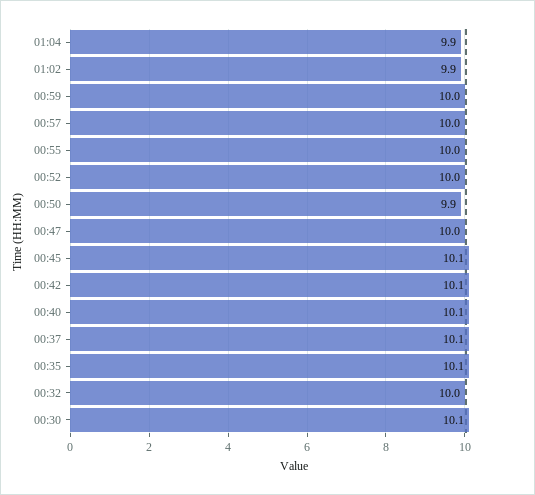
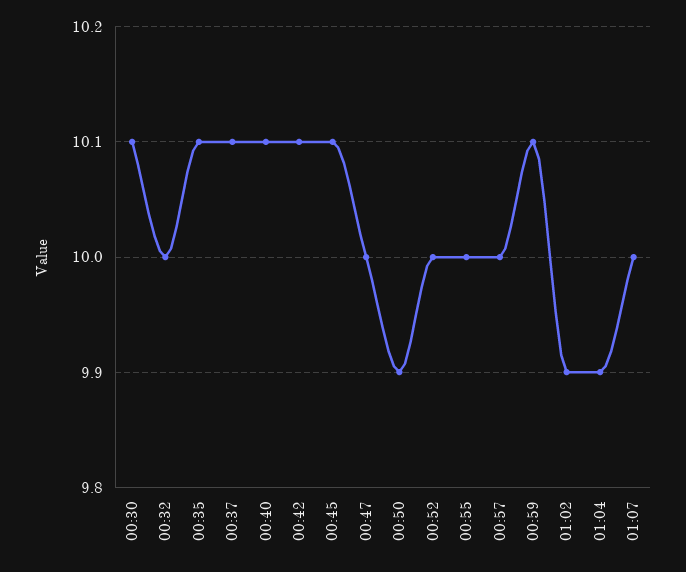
00:59: 10 -> 10.1
01:07: none -> 10

